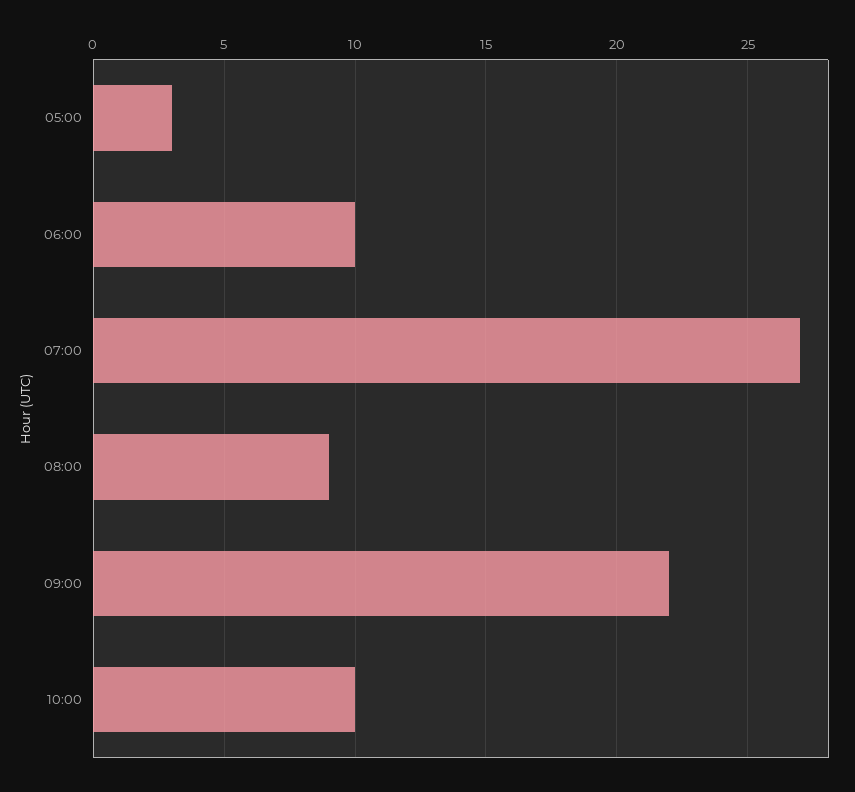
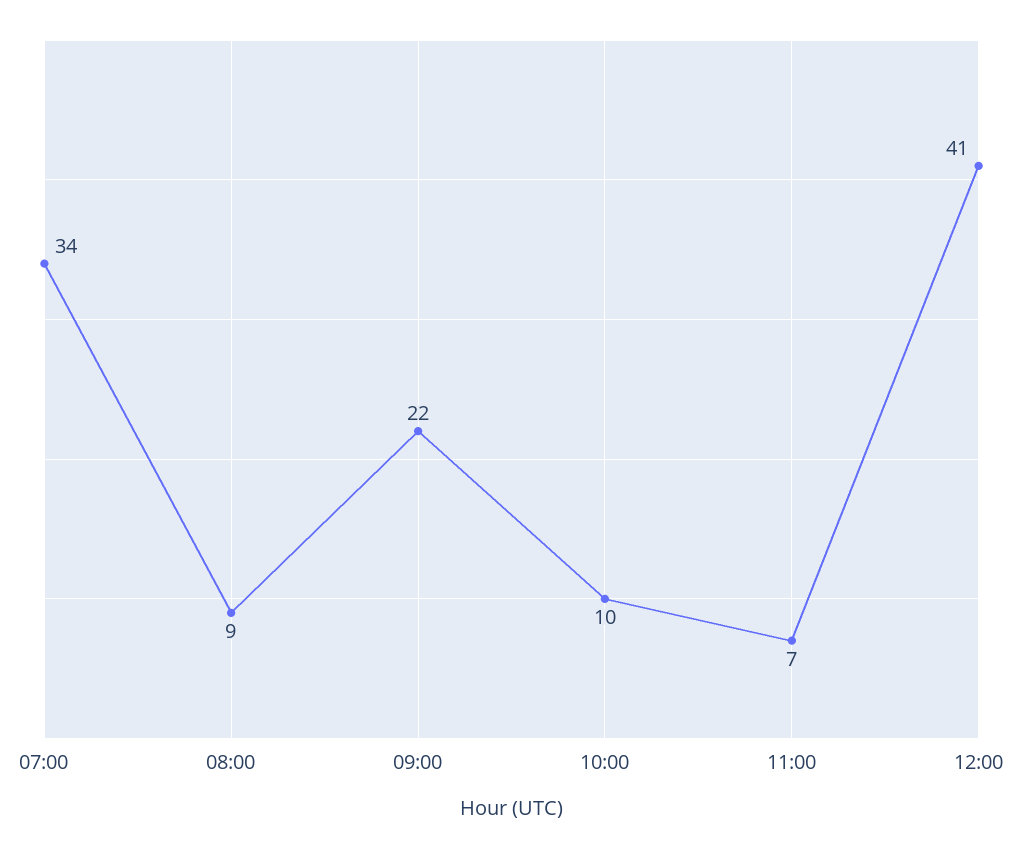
05:00: 3 -> none
06:00: 10 -> none
07:00: 27 -> 34
11:00: none -> 7
12:00: none -> 41

